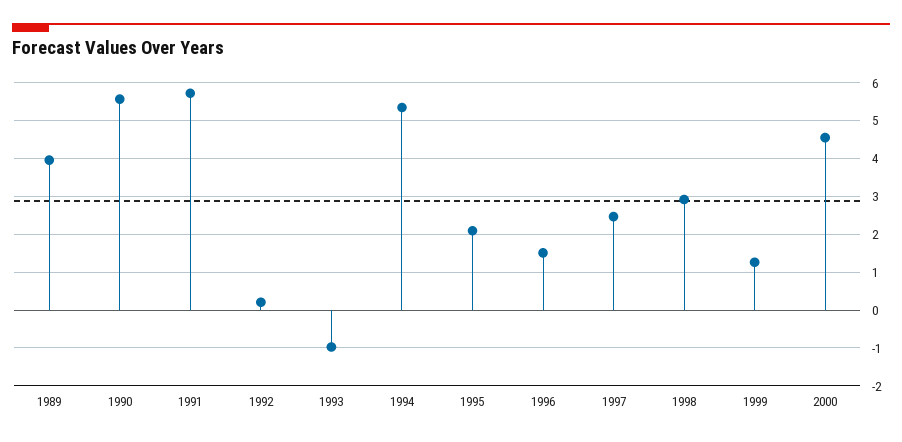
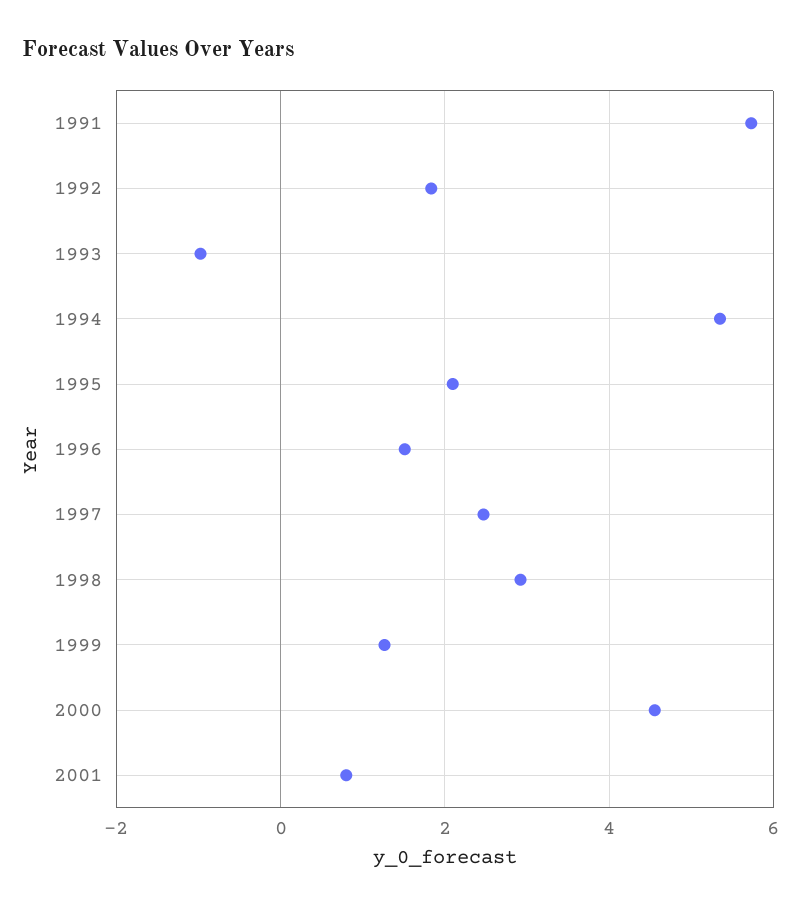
1989: 4 -> none
1990: 5.6 -> none
1992: 0.2 -> 1.8
2001: none -> 0.8

